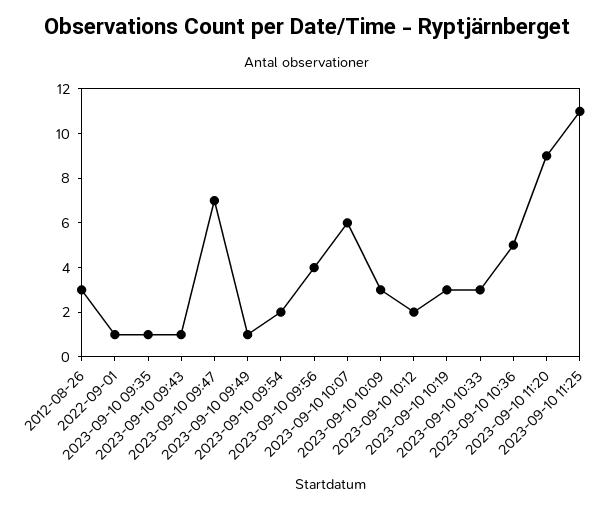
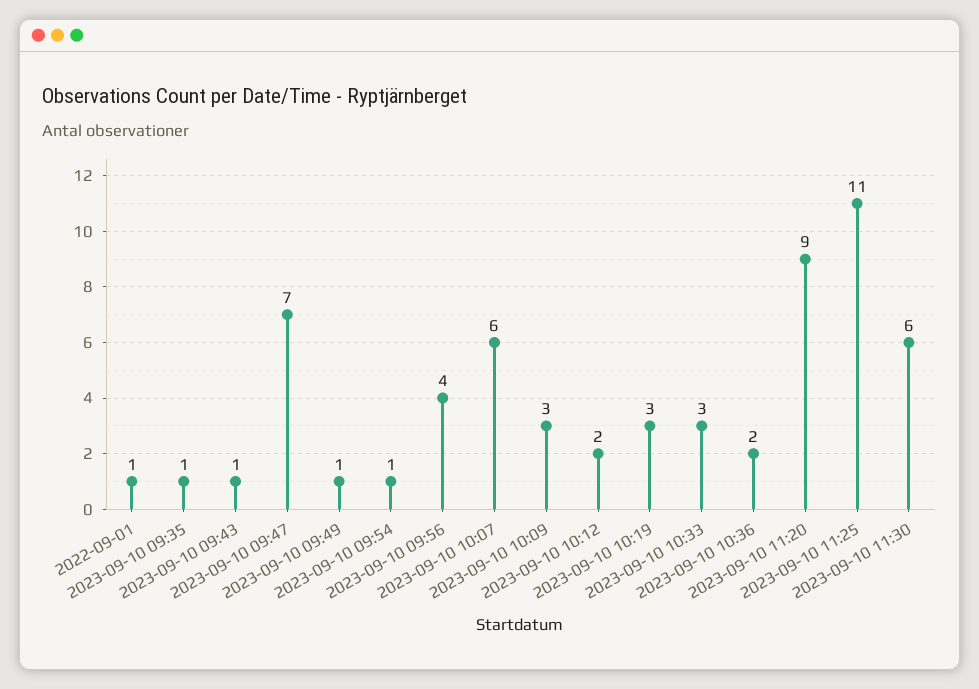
2012-08-26: 3 -> none
2023-09-10 09:54: 2 -> 1
2023-09-10 10:36: 5 -> 2
2023-09-10 11:30: none -> 6

